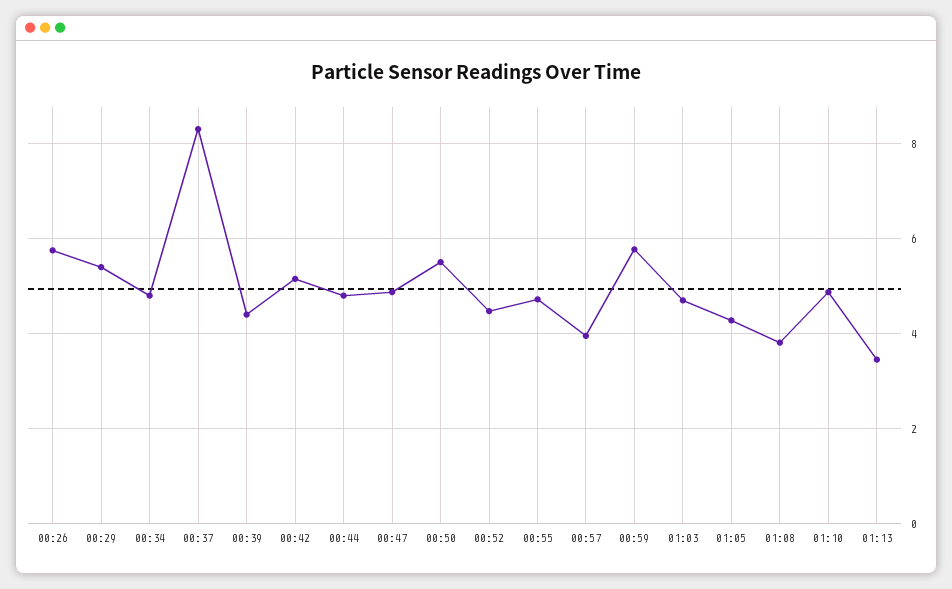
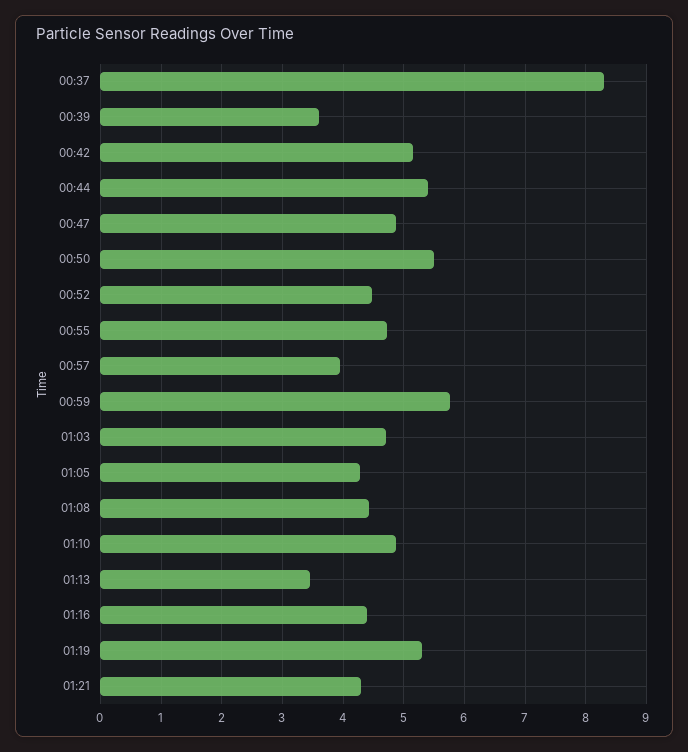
00:26: 5.8 -> none
00:29: 5.4 -> none
00:34: 4.8 -> none
00:39: 4.4 -> 3.6
00:44: 4.8 -> 5.4
01:08: 3.8 -> 4.4
01:16: none -> 4.4
01:19: none -> 5.3
01:21: none -> 4.3

